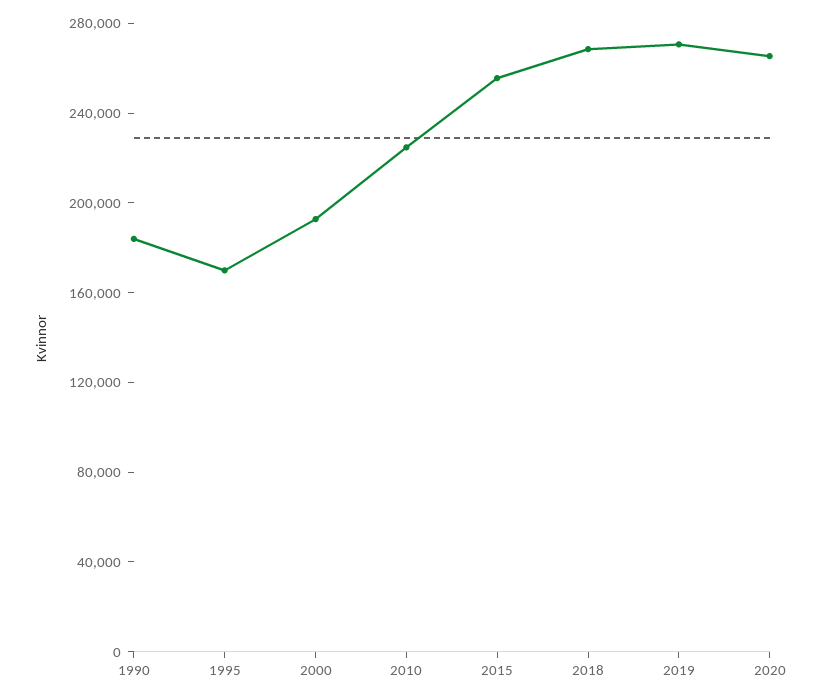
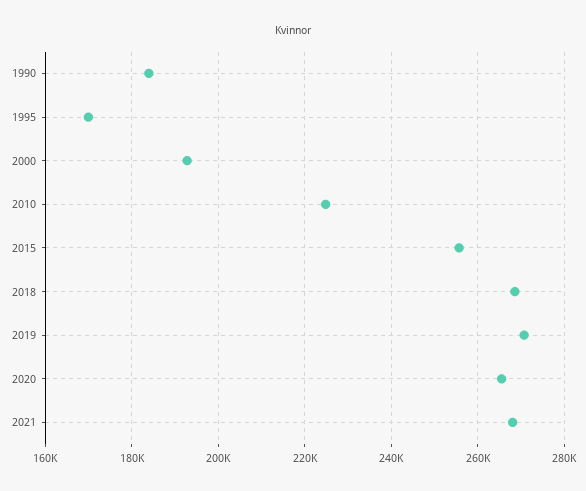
2021: none -> 268000

